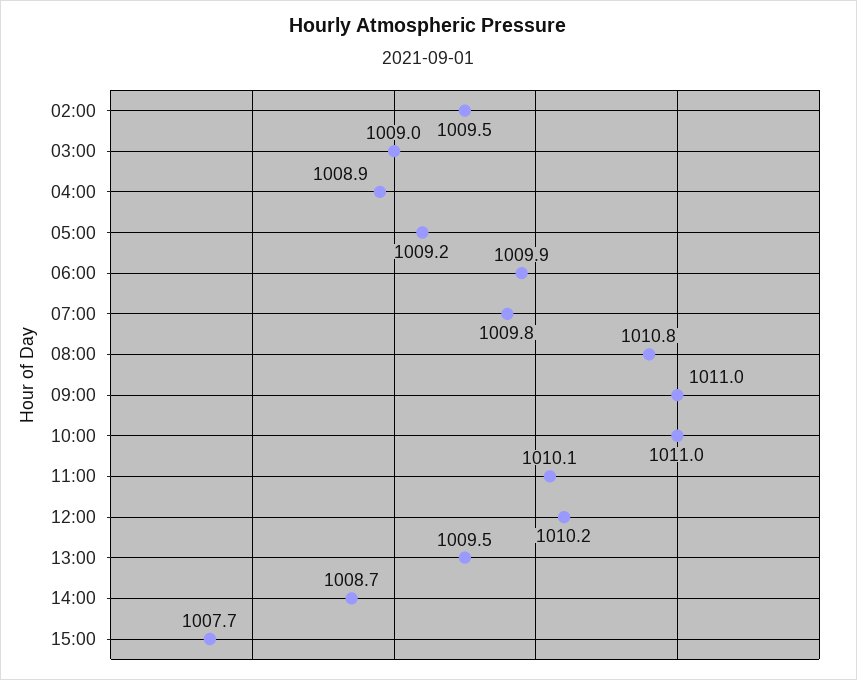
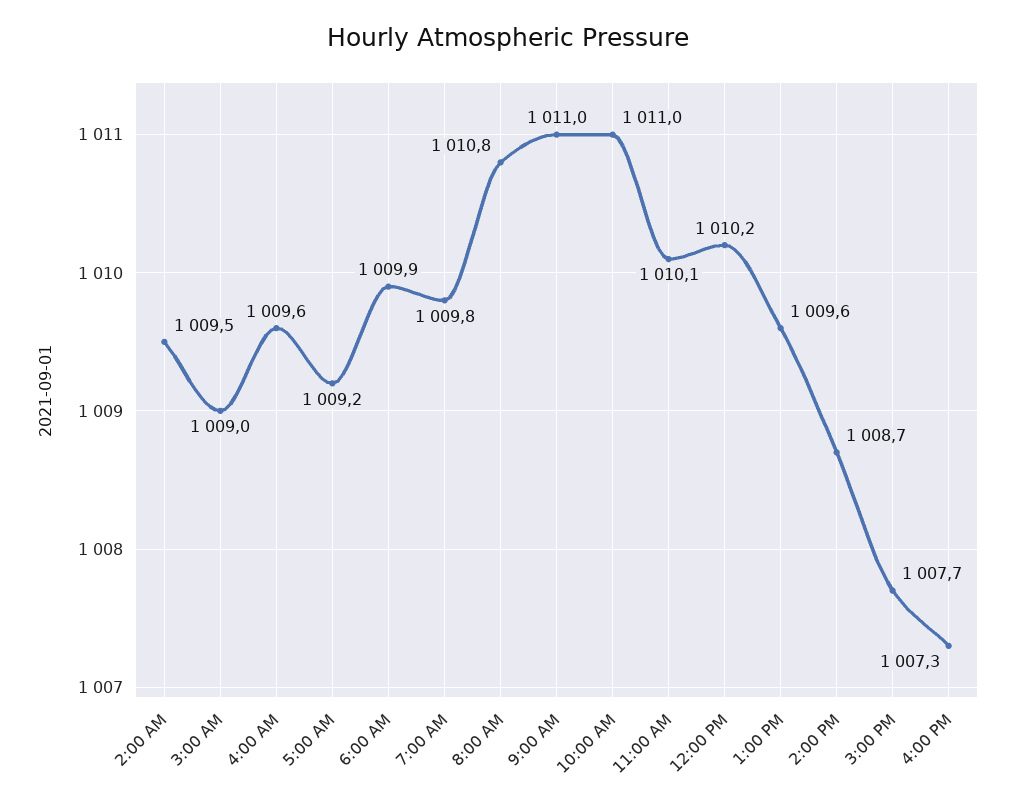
04:00: 1008.9 -> 1009.6
13:00: 1009.5 -> 1009.6
4:00 PM: none -> 1007.3

